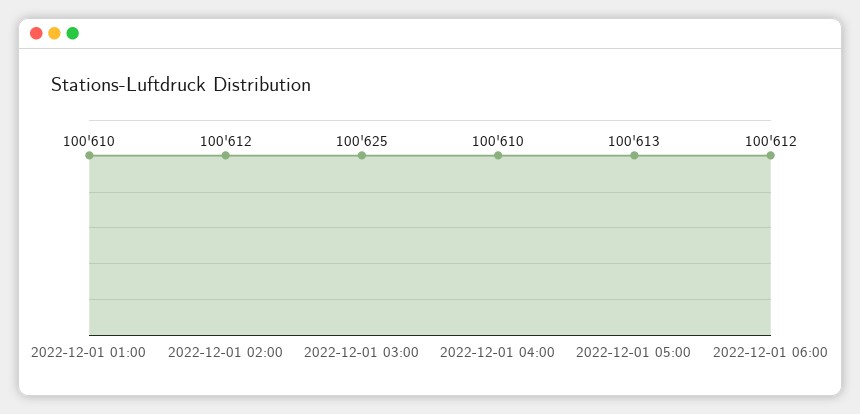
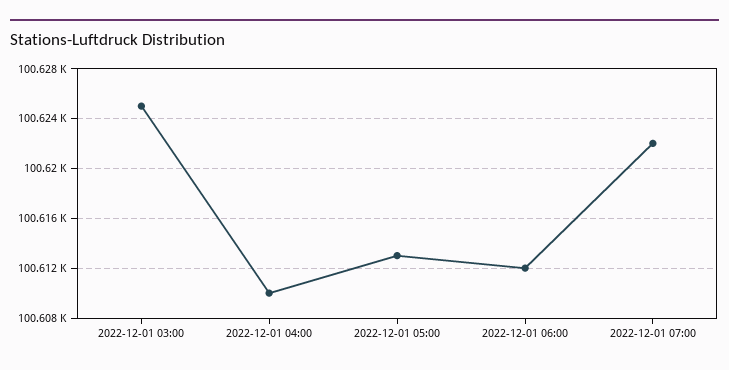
2022-12-01 01:00: 100610 -> none
2022-12-01 02:00: 100612 -> none
2022-12-01 07:00: none -> 100622

